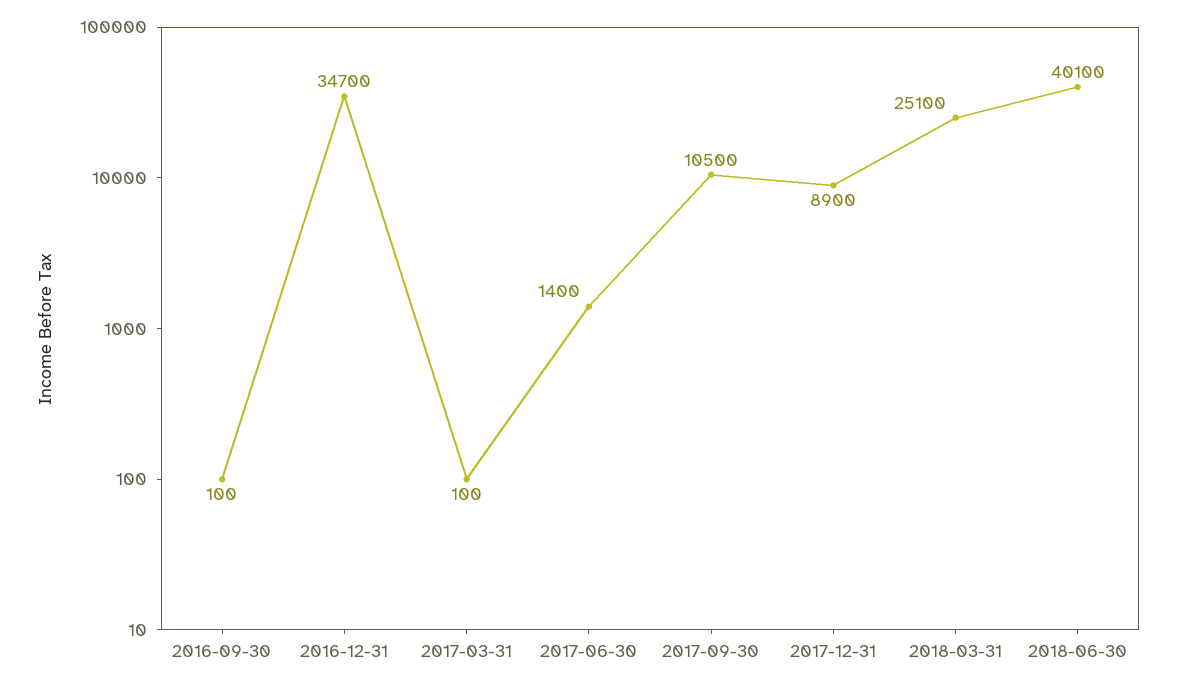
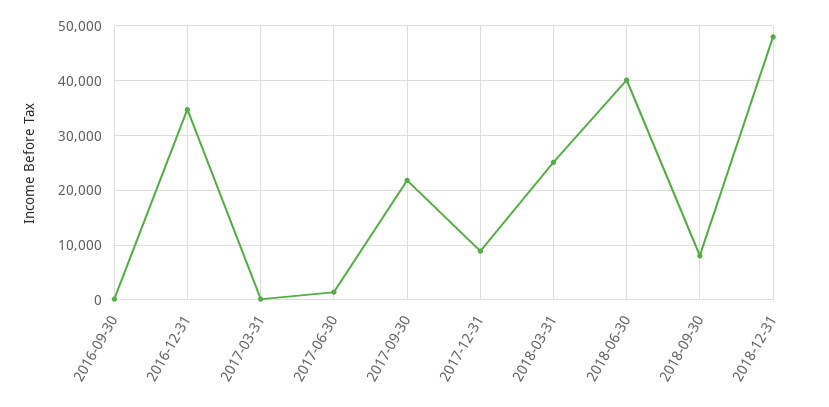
2017-09-30: 10500 -> 22000
2018-09-30: none -> 8000
2018-12-31: none -> 48000

